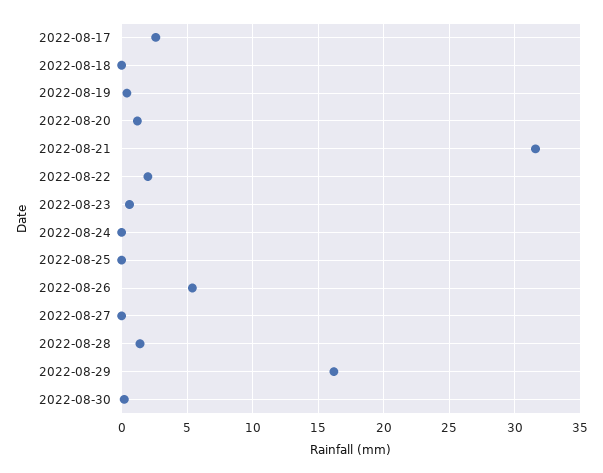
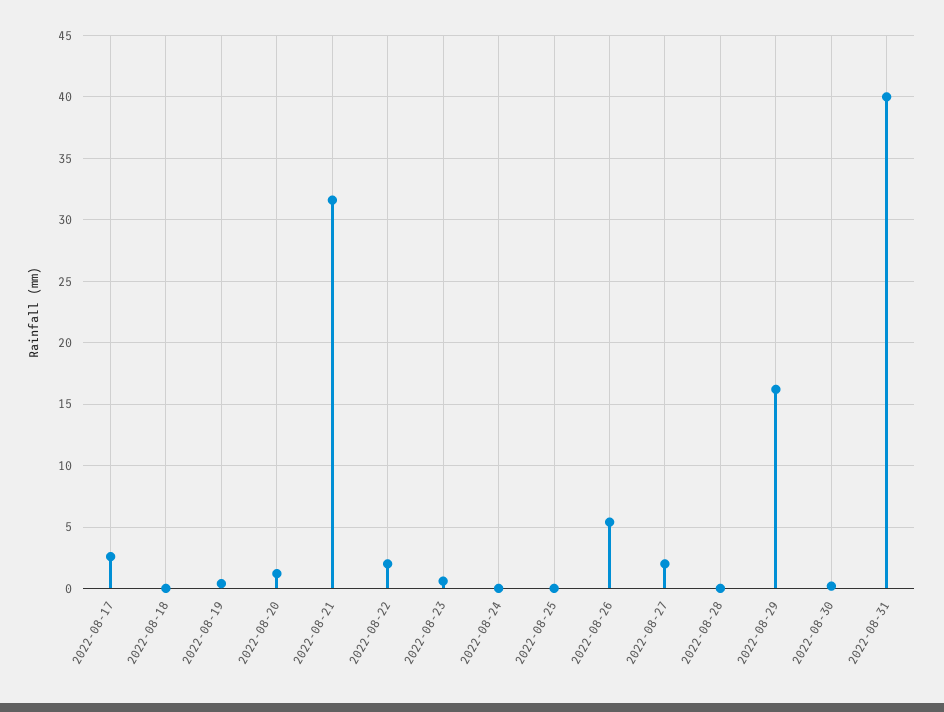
2022-08-27: 0 -> 2
2022-08-28: 1.5 -> 0
2022-08-31: none -> 40

